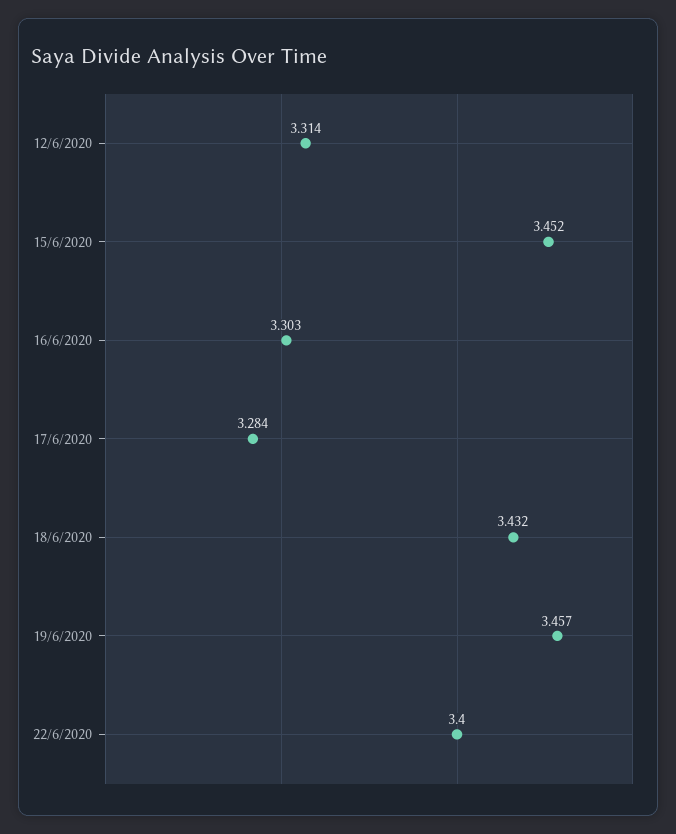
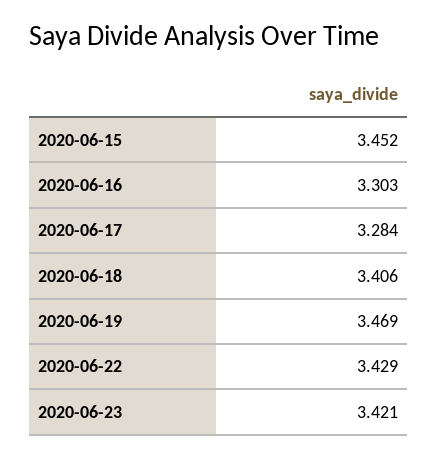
12/6/2020: 3.314 -> none
18/6/2020: 3.432 -> 3.406
19/6/2020: 3.457 -> 3.469
22/6/2020: 3.4 -> 3.429
2020-06-23: none -> 3.421

